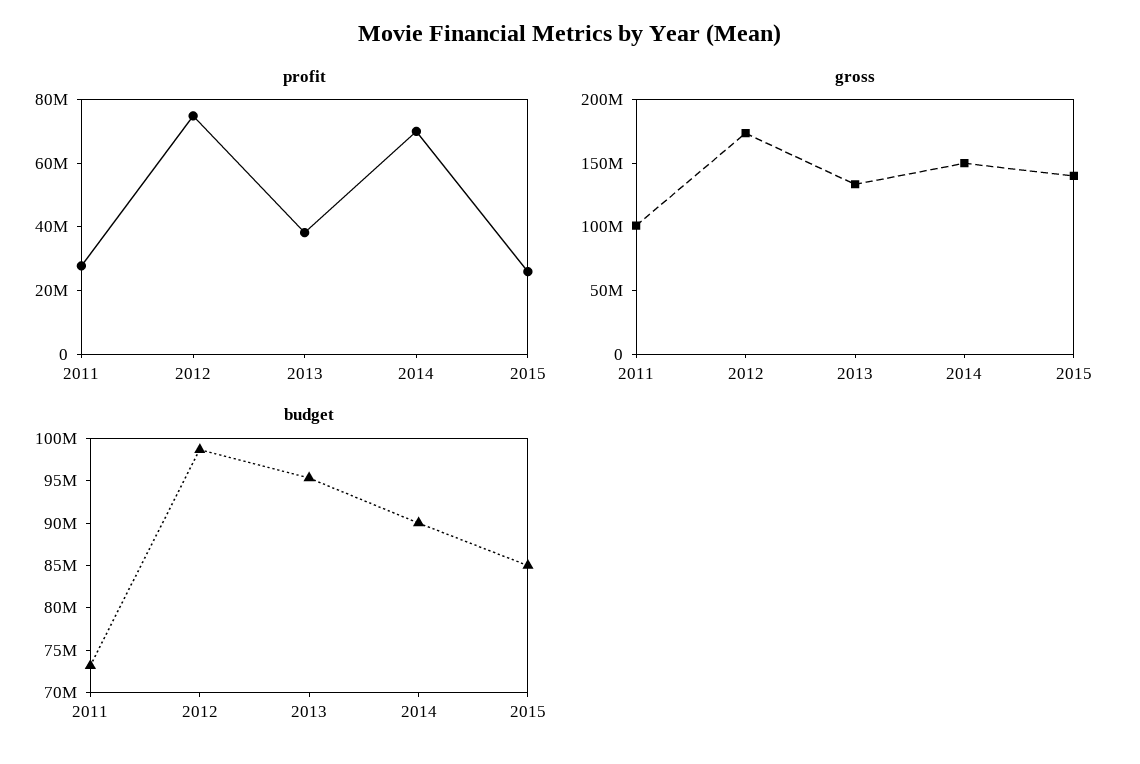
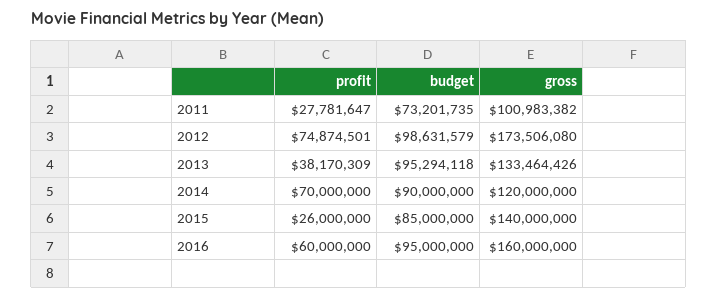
gross, 2014: 150000000 -> 120000000
profit, 2016: none -> 60000000
budget, 2016: none -> 95000000
gross, 2016: none -> 160000000

